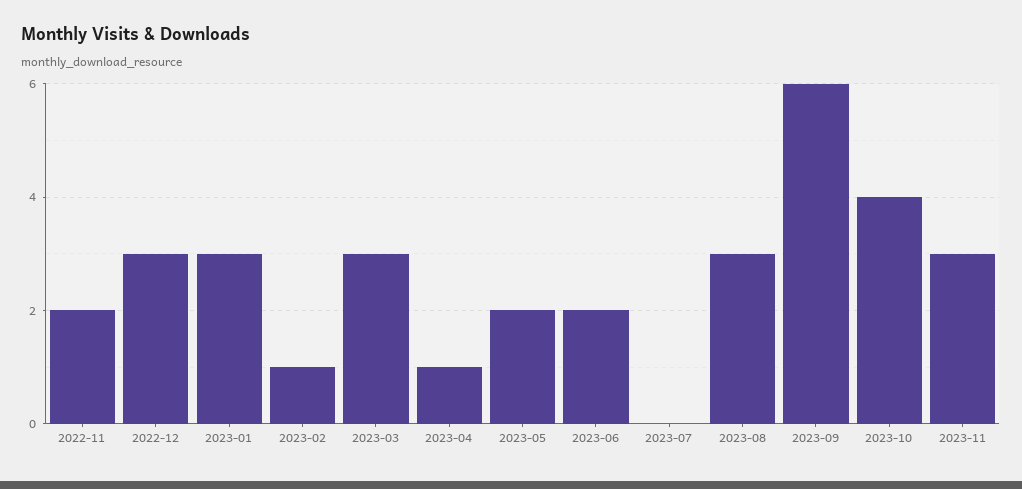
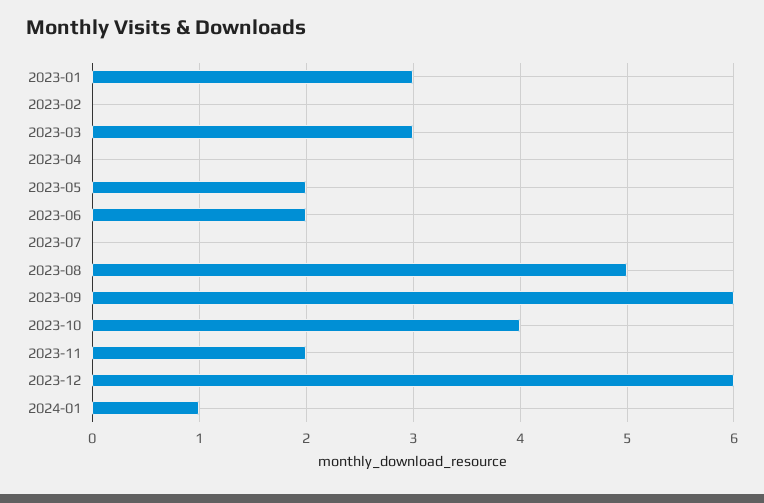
2022-11: 2 -> none
2022-12: 3 -> none
2023-02: 1 -> 0
2023-04: 1 -> 0
2023-08: 3 -> 5
2023-11: 3 -> 2
2023-12: none -> 6
2024-01: none -> 1

